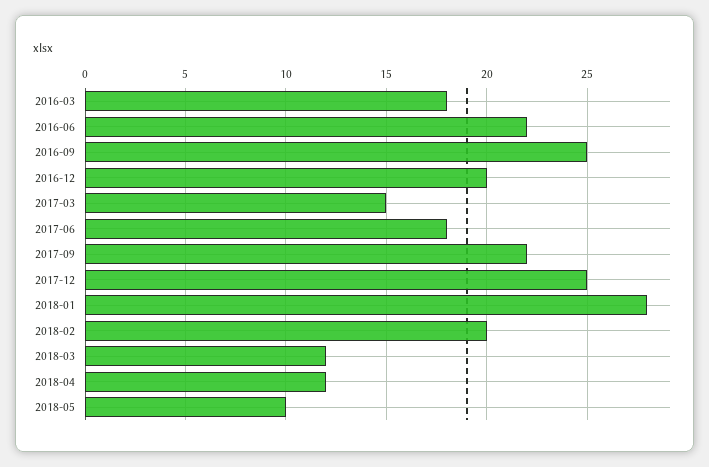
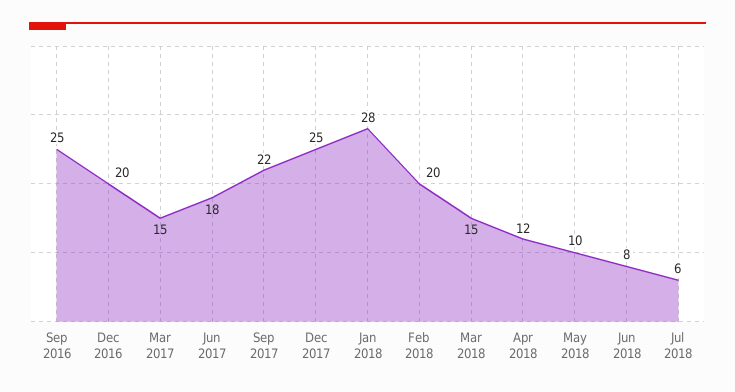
2016-03: 18 -> none
2016-06: 22 -> none
2018-03: 12 -> 15
Jun 2018: none -> 8
Jul 2018: none -> 6

